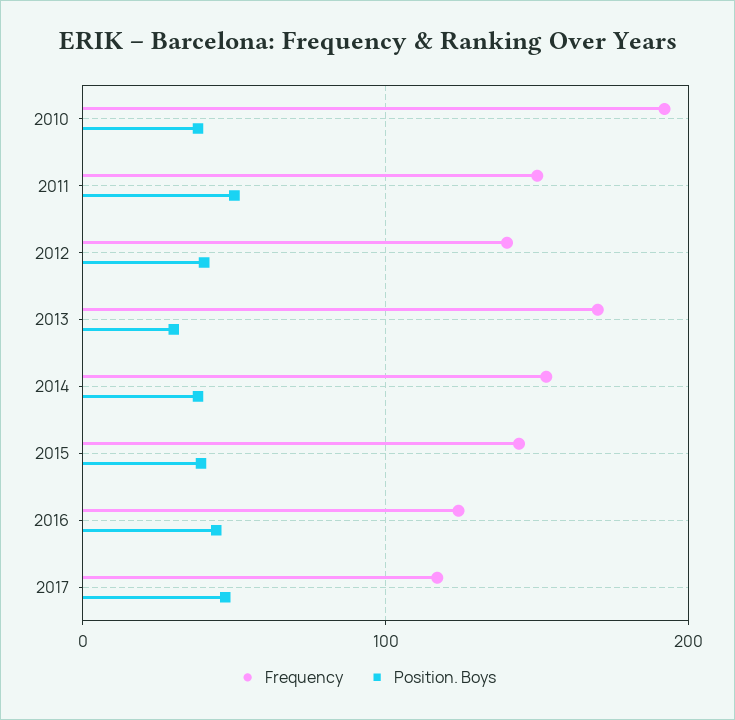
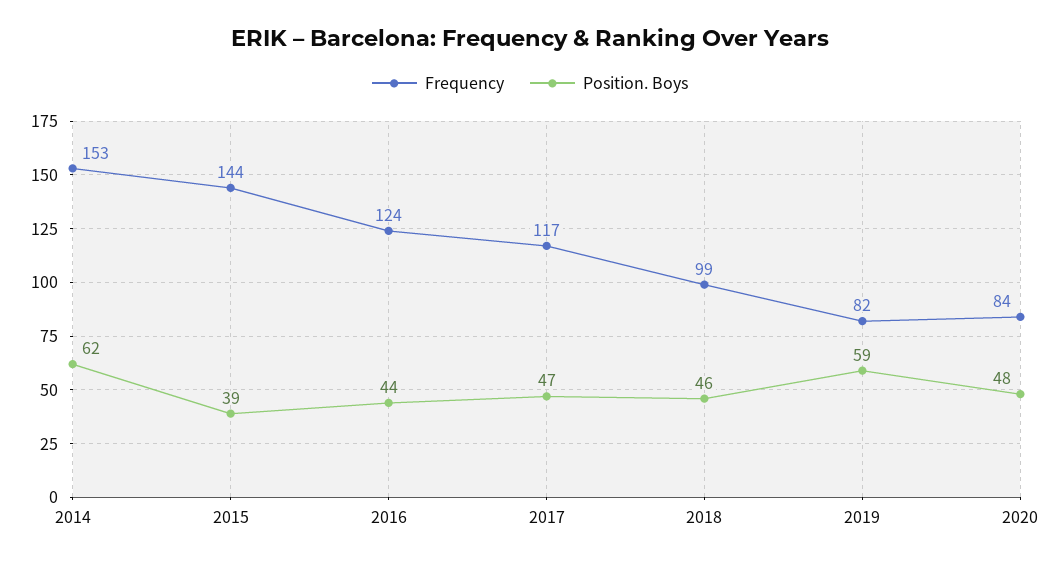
Frequency, 2010: 190 -> none
Position. Boys, 2010: 40 -> none
Frequency, 2011: 150 -> none
Position. Boys, 2011: 50 -> none
Frequency, 2012: 140 -> none
Position. Boys, 2012: 40 -> none
Frequency, 2013: 170 -> none
Position. Boys, 2013: 30 -> none
Position. Boys, 2014: 40 -> 62
Frequency, 2018: none -> 99
Position. Boys, 2018: none -> 46
Frequency, 2019: none -> 82
Position. Boys, 2019: none -> 59
Frequency, 2020: none -> 84
Position. Boys, 2020: none -> 48

